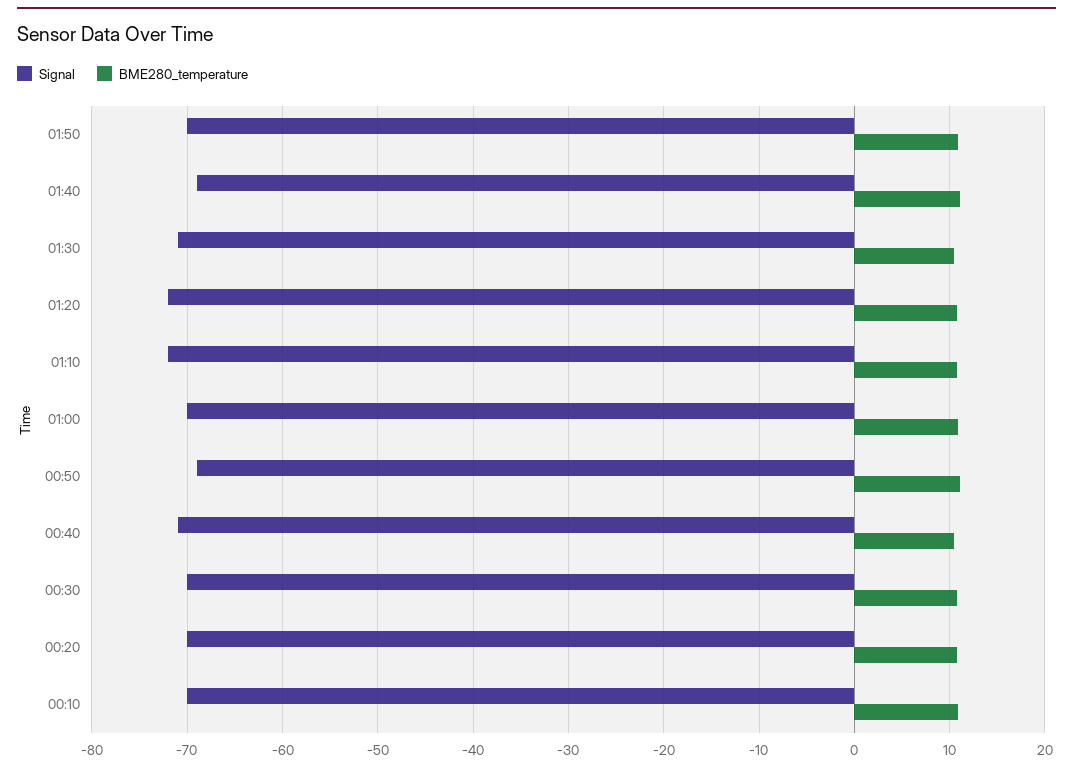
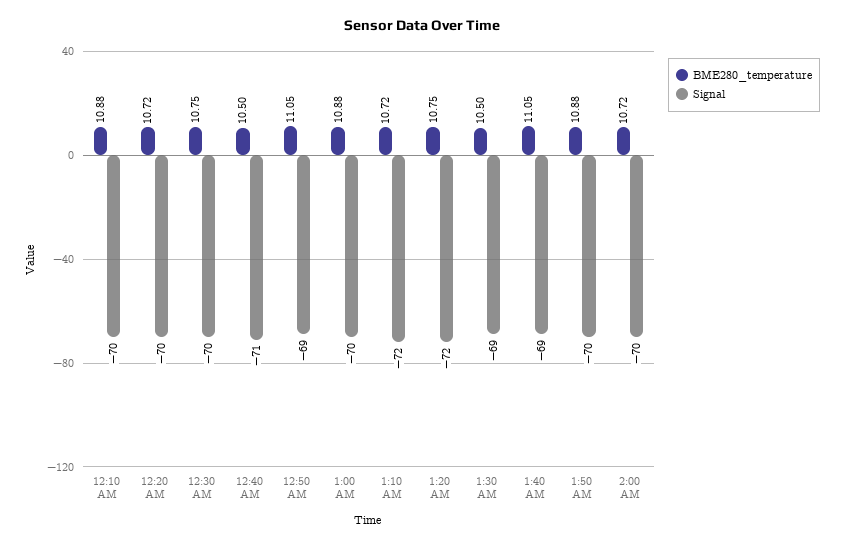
Signal, 01:30: -71 -> -69
BME280_temperature, 2:00 AM: none -> 10.72
Signal, 2:00 AM: none -> -70

